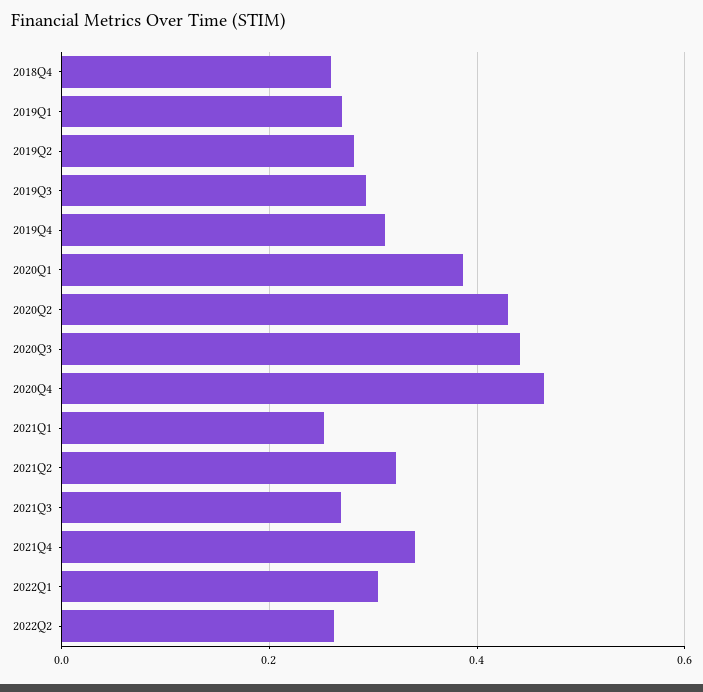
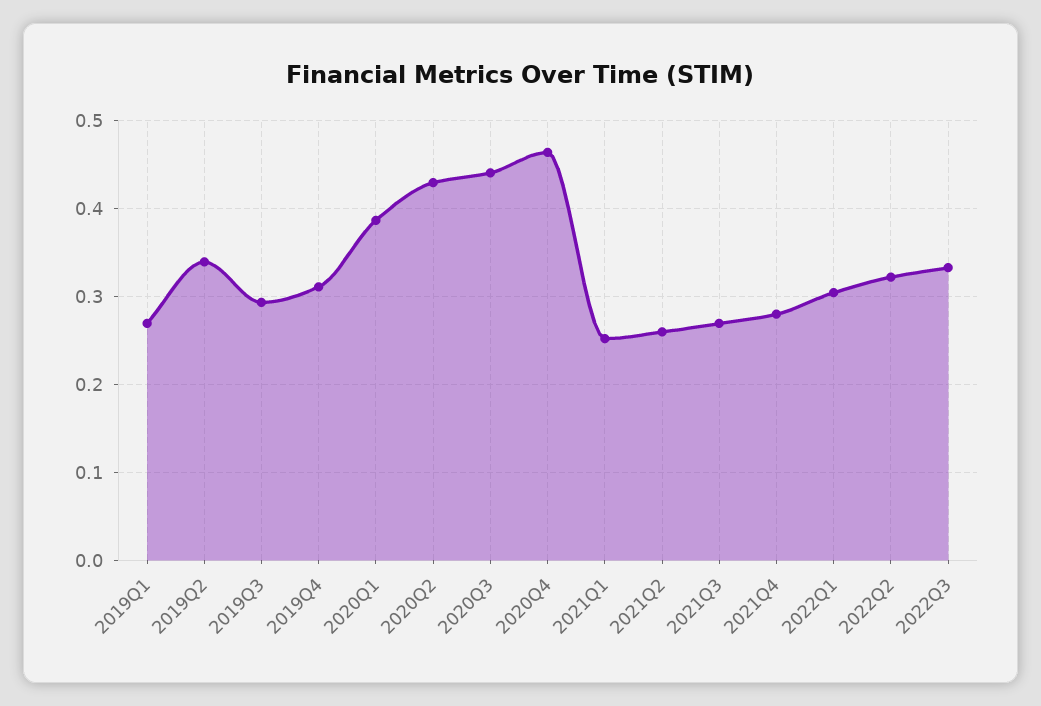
2018Q4: 0.26 -> none
2019Q2: 0.28 -> 0.34
2021Q2: 0.32 -> 0.26
2021Q4: 0.34 -> 0.28
2022Q2: 0.26 -> 0.32
2022Q3: none -> 0.33

